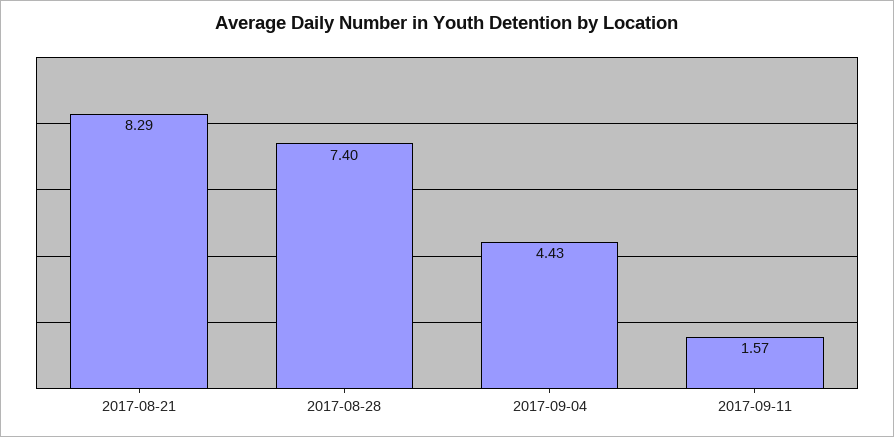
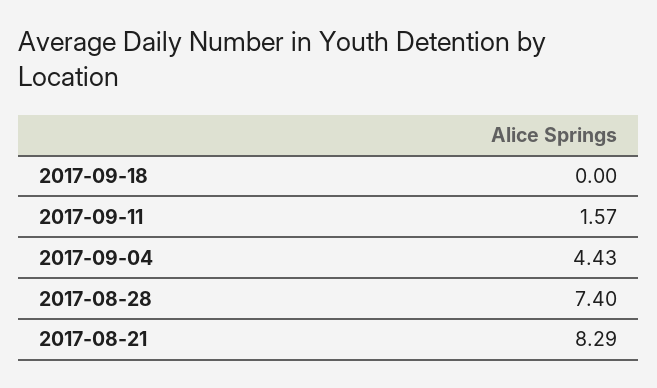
2017-09-18: none -> 0

